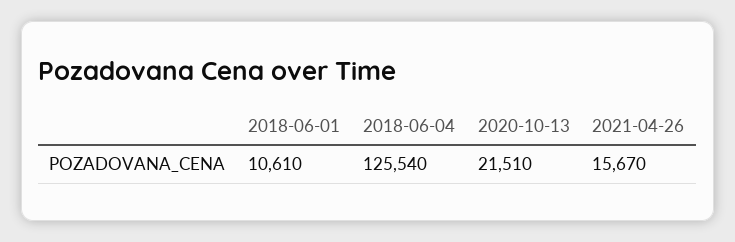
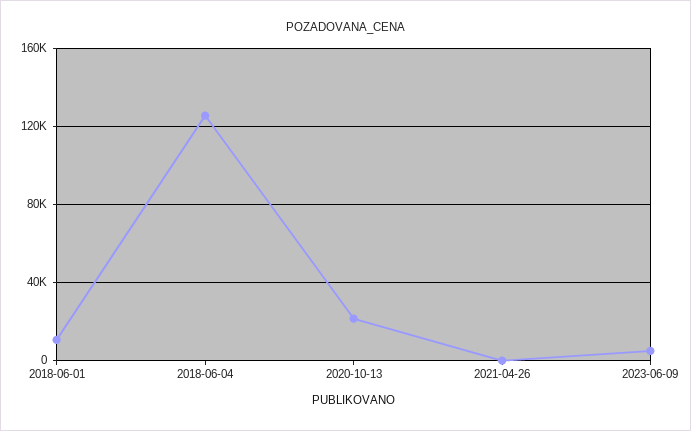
2021-04-26: 15670 -> 0
2023-06-09: none -> 5000

